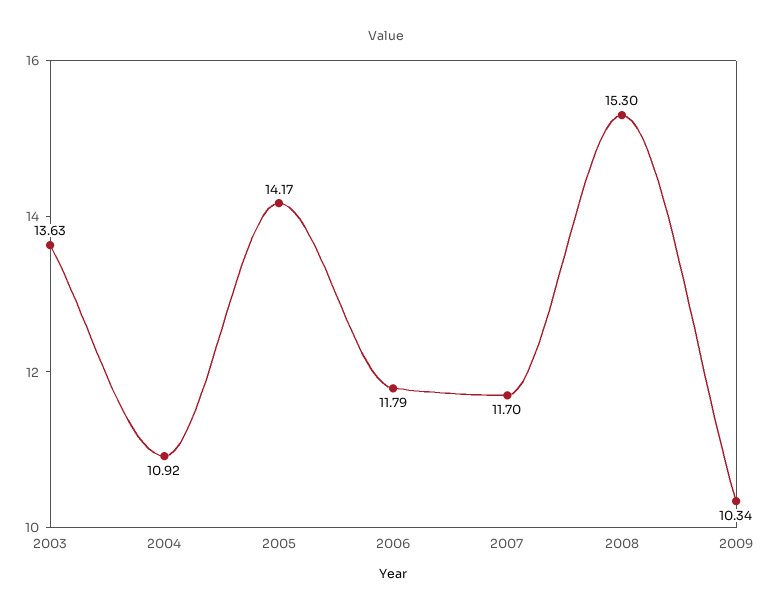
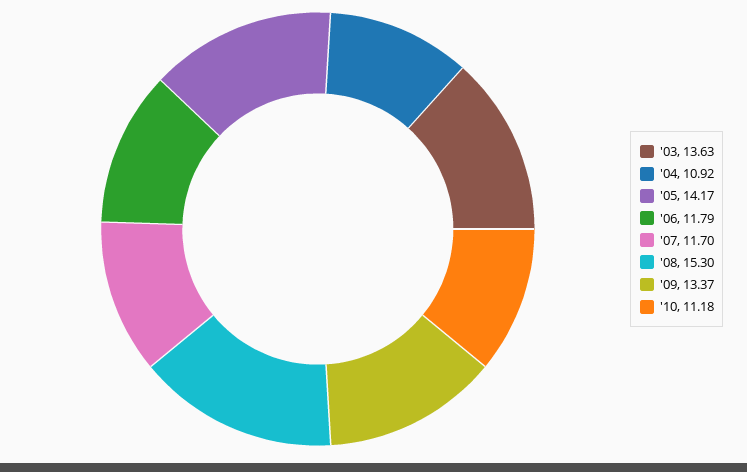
2009: 10.34 -> 13.37
'10: none -> 11.18

